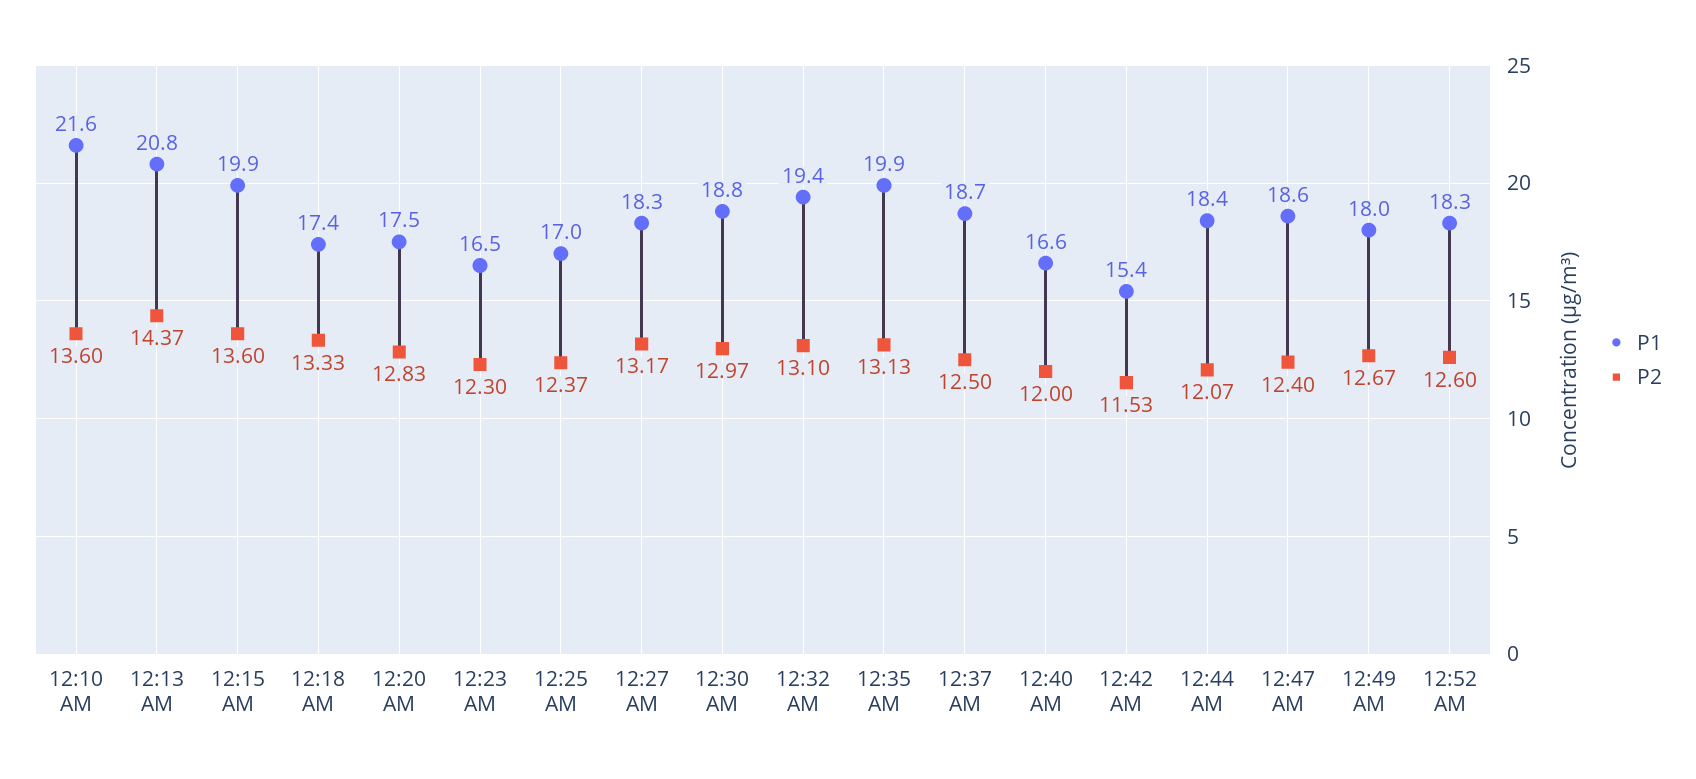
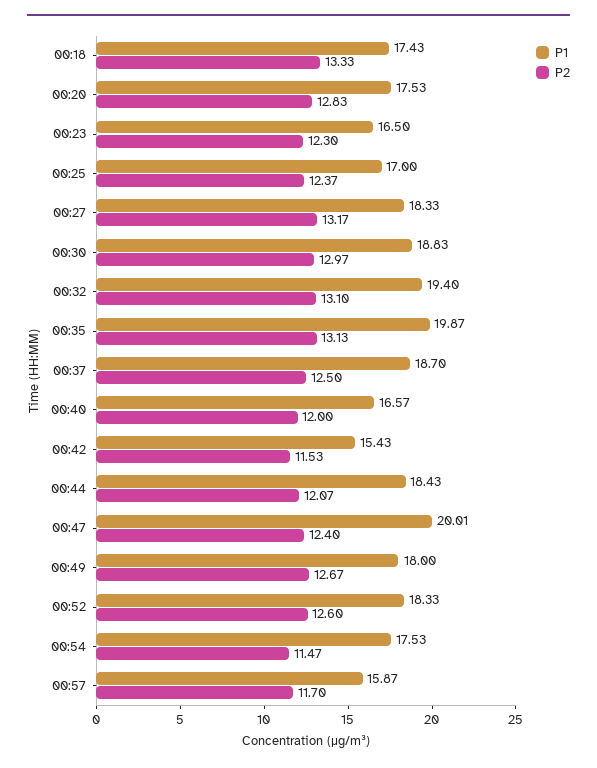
P1, 12:10 AM: 21.6 -> none
P2, 12:10 AM: 13.6 -> none
P1, 12:13 AM: 20.8 -> none
P2, 12:13 AM: 14.37 -> none
P1, 12:15 AM: 19.9 -> none
P2, 12:15 AM: 13.6 -> none
P1, 12:47 AM: 18.6 -> 20.01
P1, 00:54: none -> 17.53
P2, 00:54: none -> 11.47
P1, 00:57: none -> 15.87
P2, 00:57: none -> 11.7

